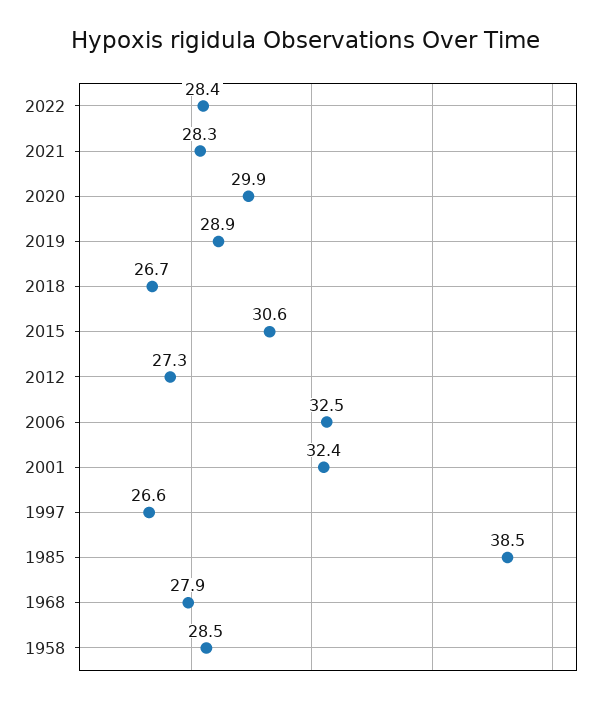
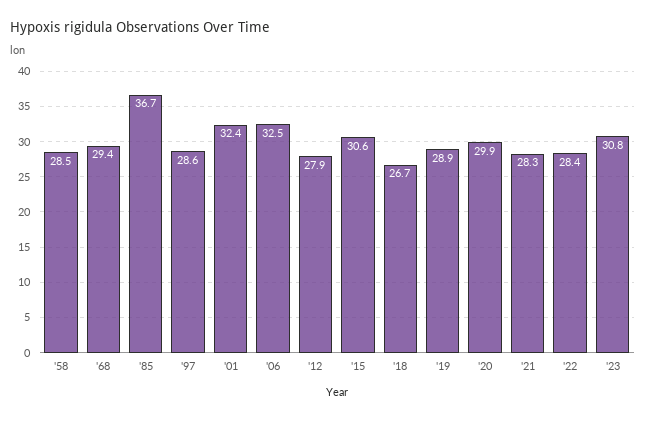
2012: 27.3 -> 27.9
1997: 26.6 -> 28.6
1985: 38.5 -> 36.7
1968: 27.9 -> 29.4
'23: none -> 30.8

